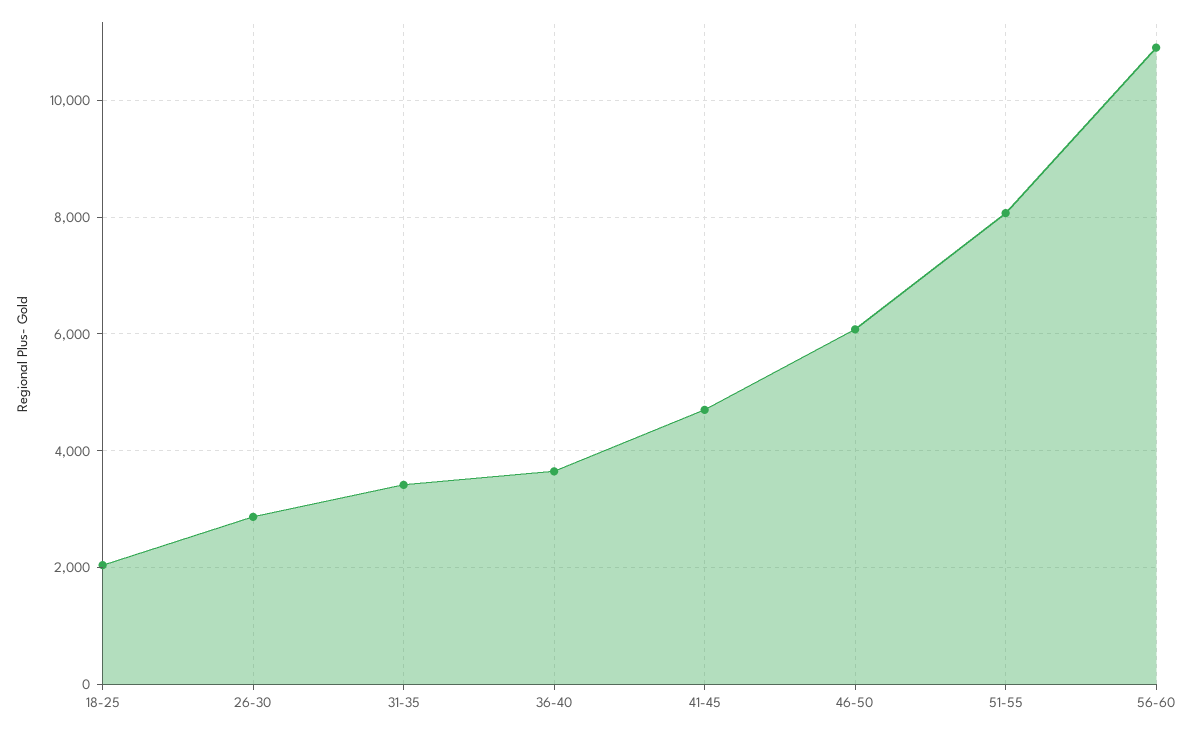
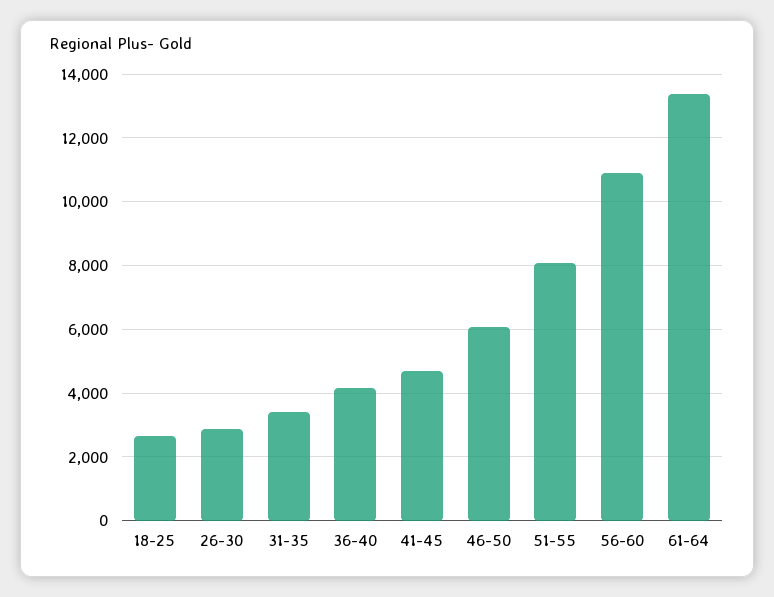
18-25: 2000 -> 2600
36-40: 3600 -> 4200
61-64: none -> 13400

